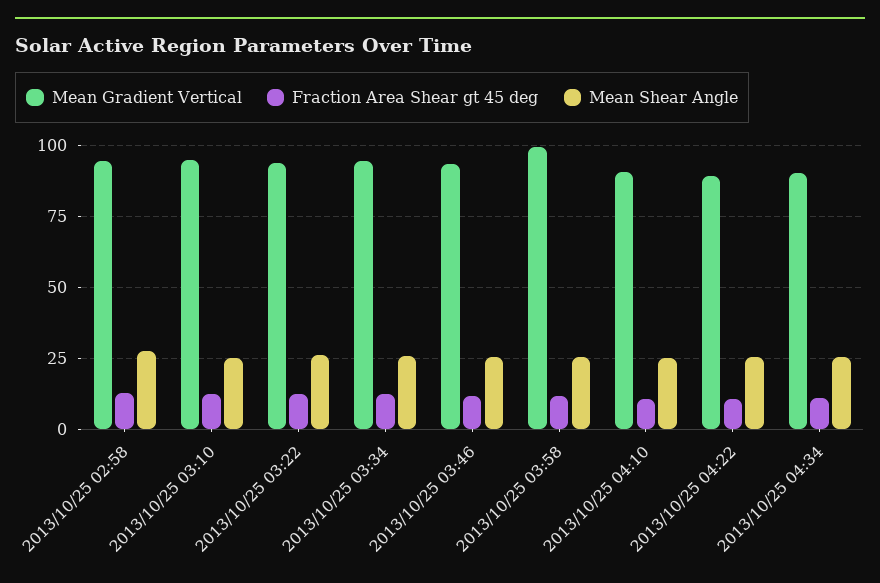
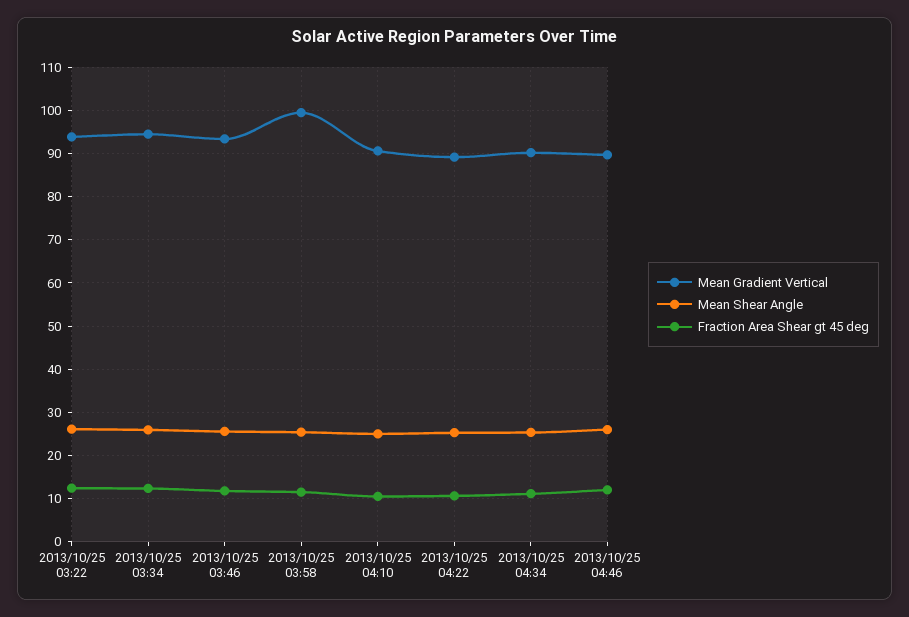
Mean Gradient Vertical, 2013/10/25 02:58: 95 -> none
Fraction Area Shear gt 45 deg, 2013/10/25 02:58: 12.5 -> none
Mean Shear Angle, 2013/10/25 02:58: 27.5 -> none
Mean Gradient Vertical, 2013/10/25 03:10: 95 -> none
Fraction Area Shear gt 45 deg, 2013/10/25 03:10: 12.5 -> none
Mean Shear Angle, 2013/10/25 03:10: 25 -> none
Mean Gradient Vertical, 2013/10/25 04:46: none -> 90
Mean Shear Angle, 2013/10/25 04:46: none -> 26
Fraction Area Shear gt 45 deg, 2013/10/25 04:46: none -> 12

